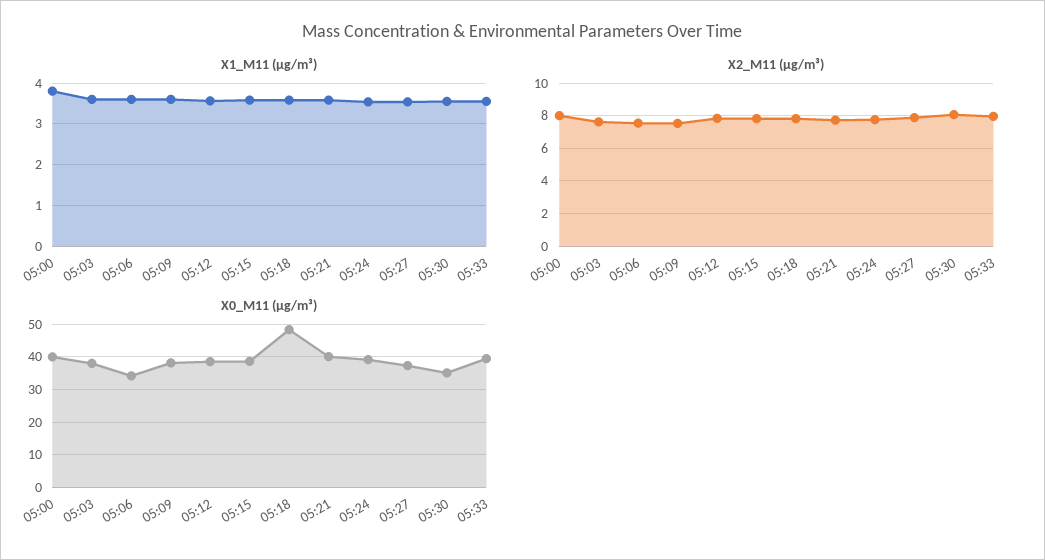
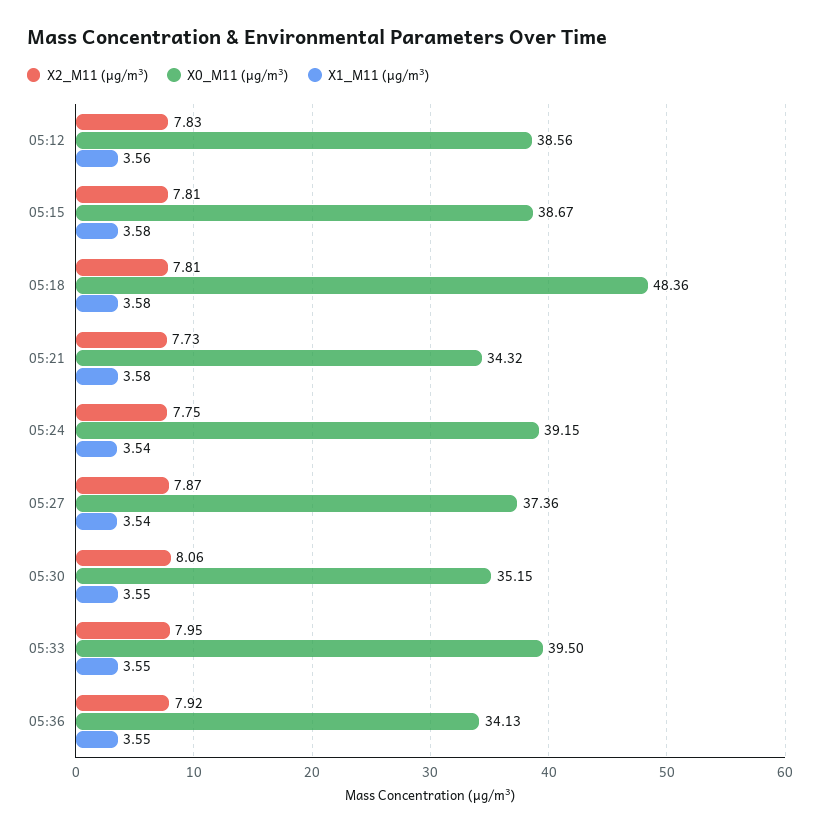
X1_M11 (μg/m³), 05:00: 3.8 -> none
X1_M11 (μg/m³), 05:03: 3.6 -> none
X1_M11 (μg/m³), 05:06: 3.6 -> none
X1_M11 (μg/m³), 05:09: 3.6 -> none
X2_M11 (μg/m³), 05:00: 8 -> none
X2_M11 (μg/m³), 05:03: 7.5 -> none
X2_M11 (μg/m³), 05:06: 7.5 -> none
X2_M11 (μg/m³), 05:09: 7.5 -> none
X0_M11 (μg/m³), 05:00: 40 -> none
X0_M11 (μg/m³), 05:03: 38 -> none
X0_M11 (μg/m³), 05:06: 34 -> none
X0_M11 (μg/m³), 05:09: 38 -> none
X0_M11 (μg/m³), 05:21: 40 -> 34.32
X2_M11 (μg/m³), 05:36: none -> 7.92
X0_M11 (μg/m³), 05:36: none -> 34.13
X1_M11 (μg/m³), 05:36: none -> 3.55

